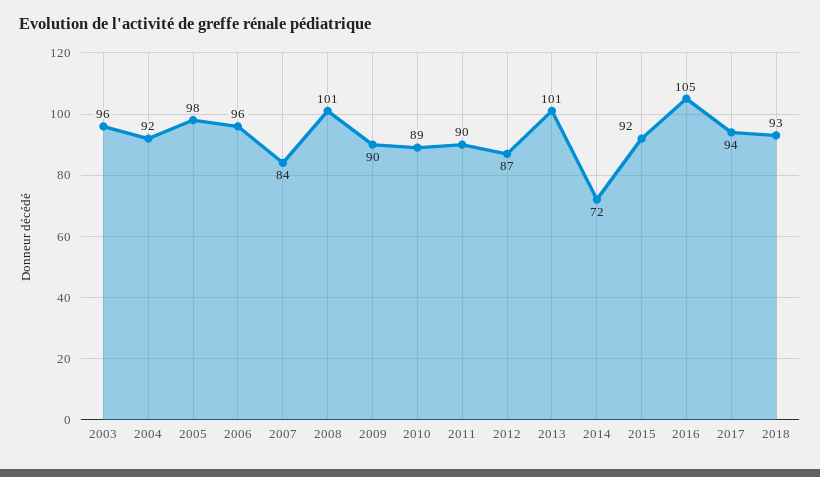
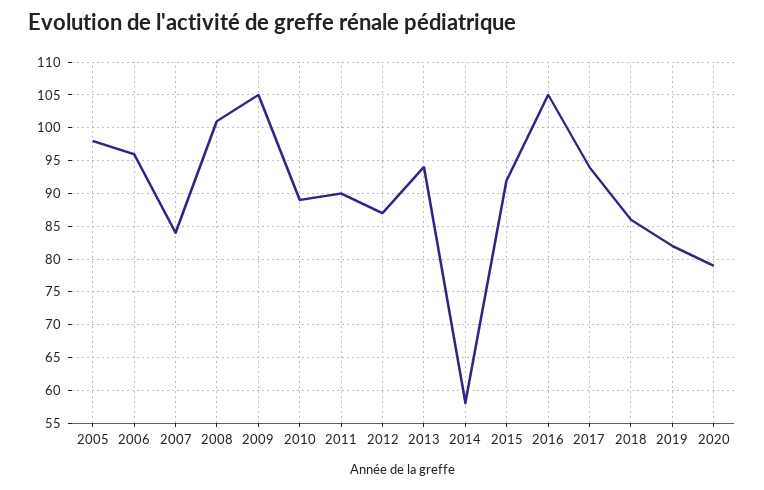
2003: 96 -> none
2004: 92 -> none
2009: 90 -> 105
2013: 101 -> 94
2014: 72 -> 58
2018: 93 -> 86
2019: none -> 82
2020: none -> 79

